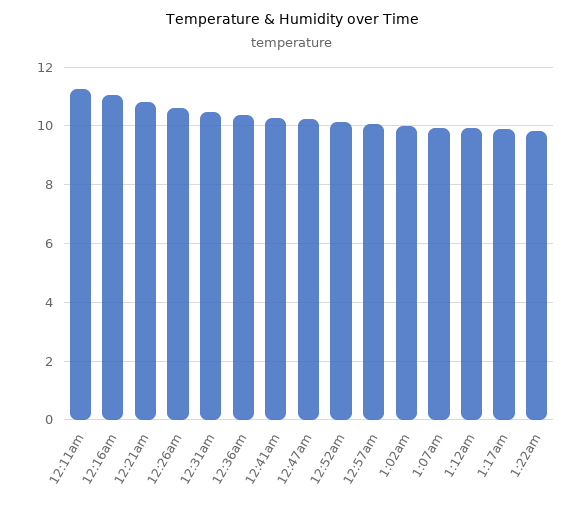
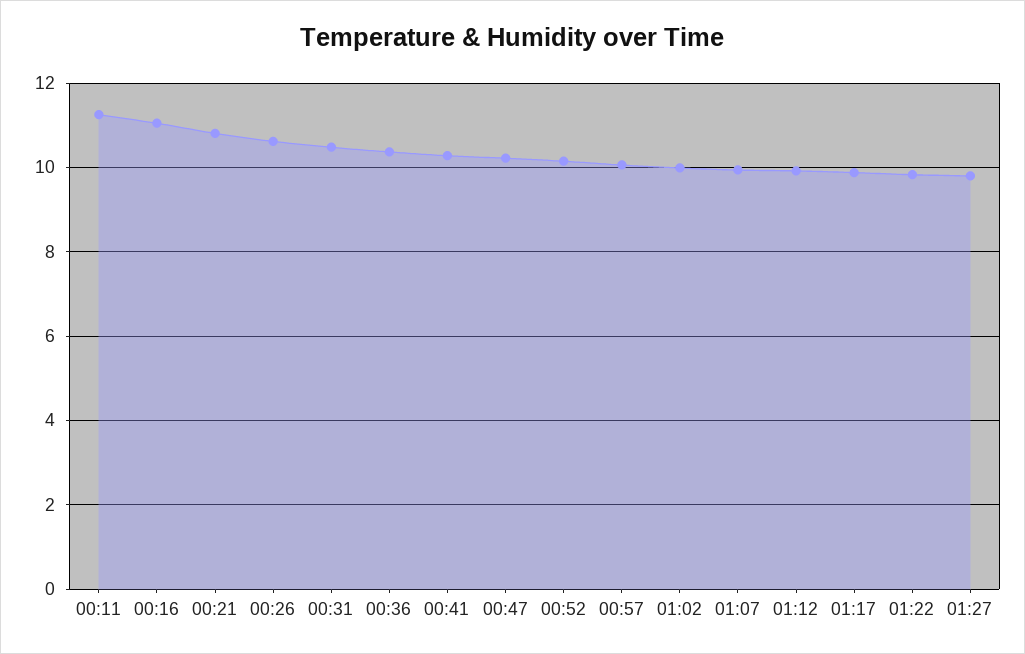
01:27: none -> 9.8

